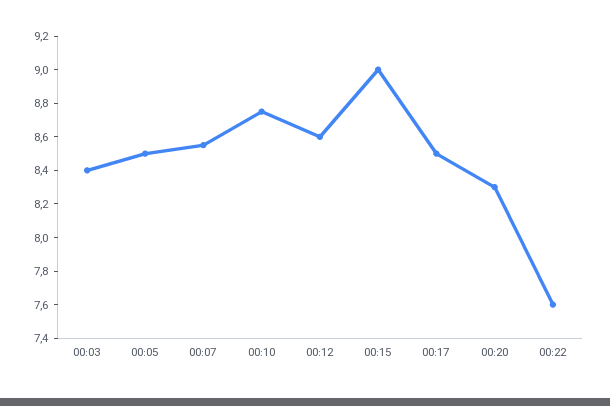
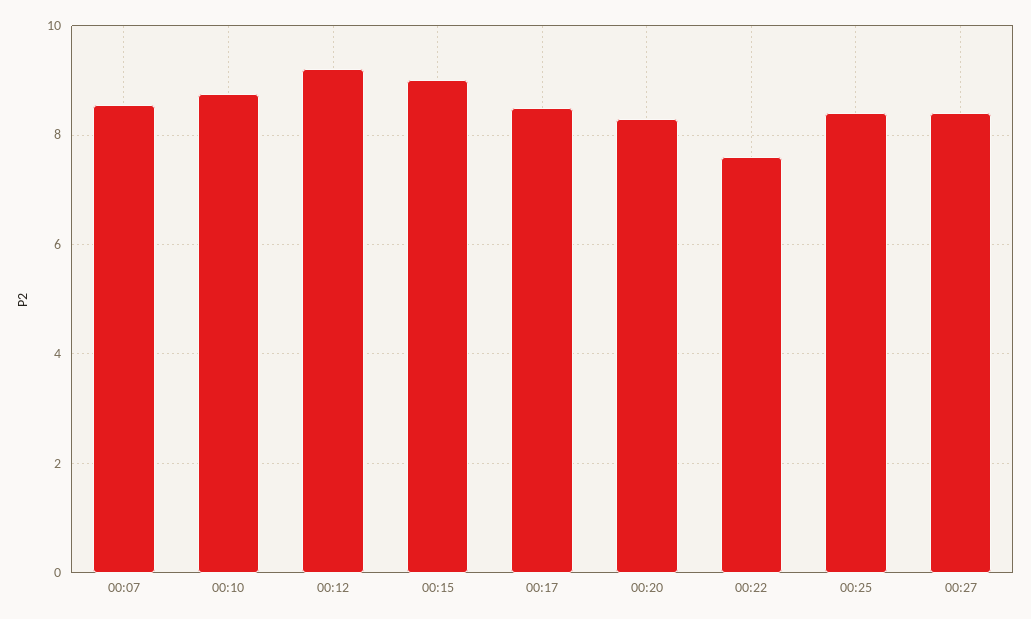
00:03: 8.4 -> none
00:05: 8.5 -> none
00:12: 8.6 -> 9.2
00:25: none -> 8.4
00:27: none -> 8.4

